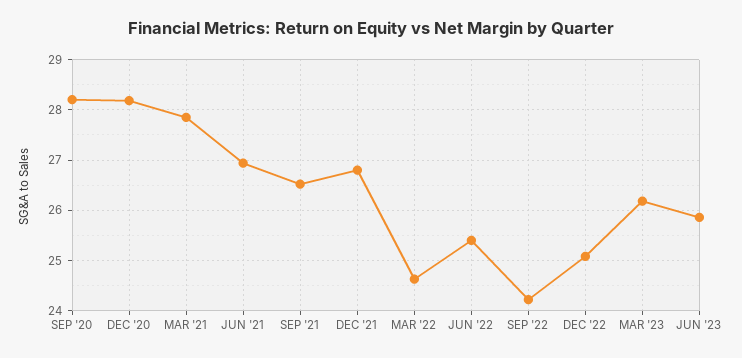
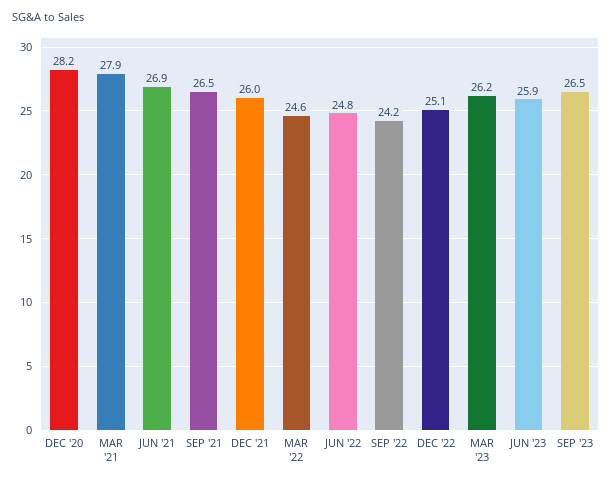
SEP '20: 28.2 -> none
DEC '21: 26.8 -> 26
JUN '22: 25.4 -> 24.8
SEP '23: none -> 26.5

